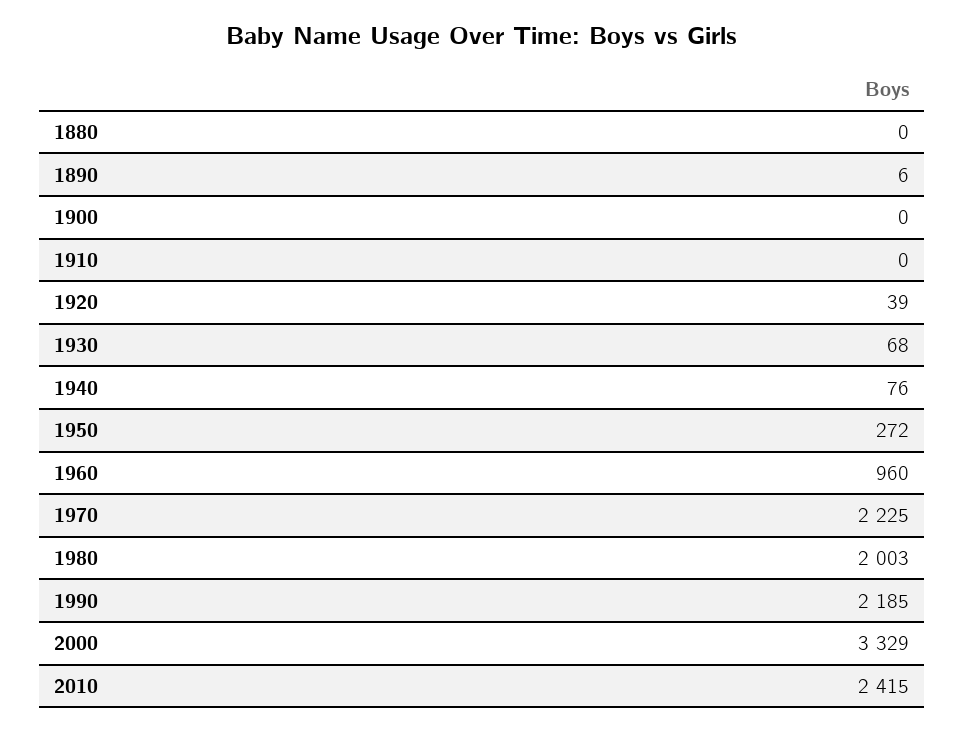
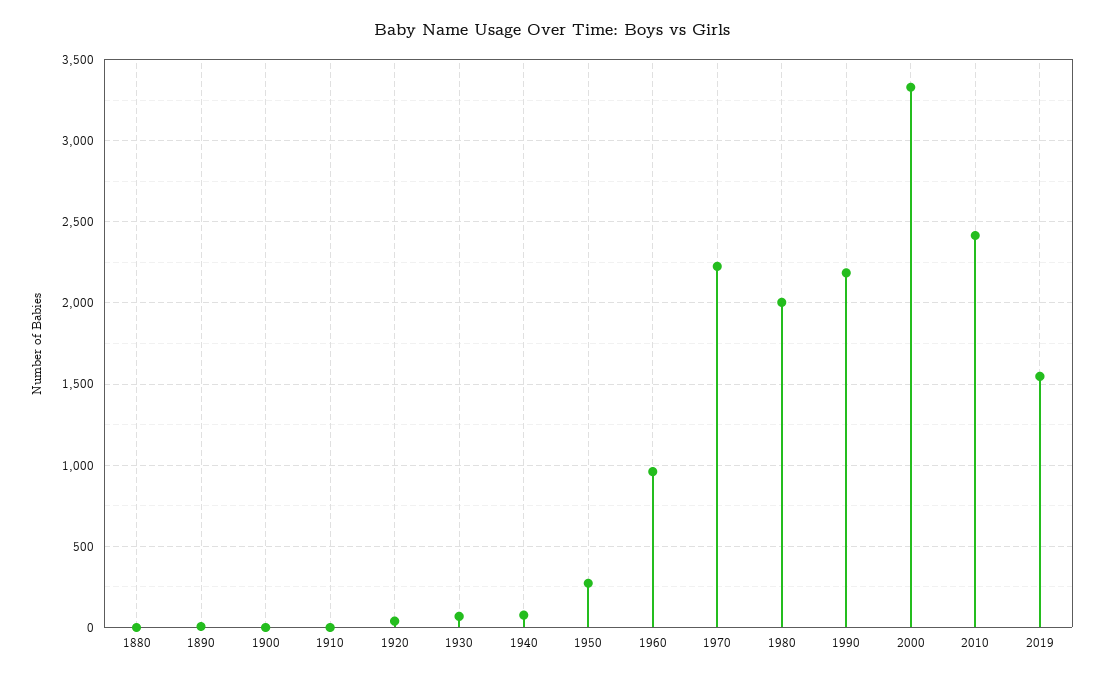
2019: none -> 1550

